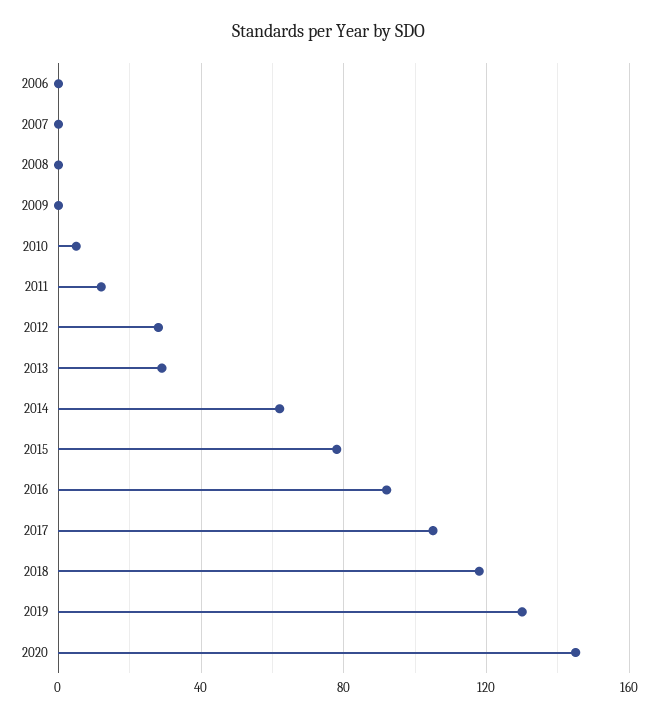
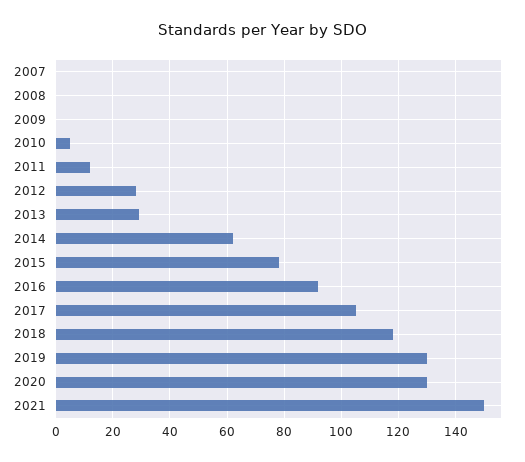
2006: 0 -> none
2020: 145 -> 130
2021: none -> 150

